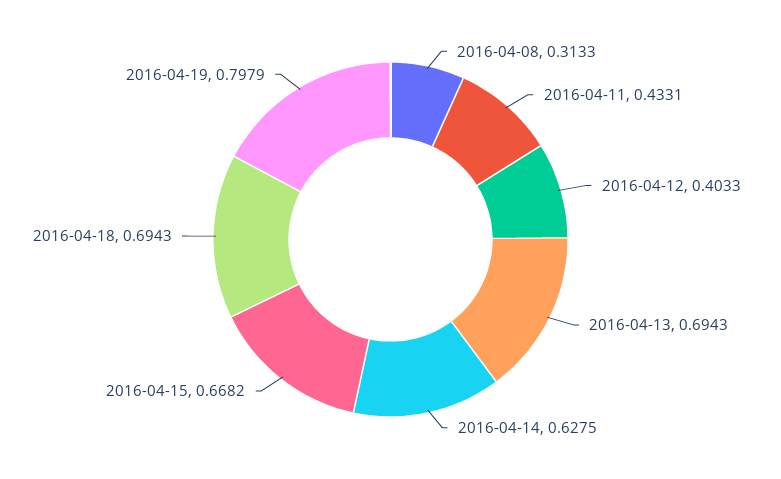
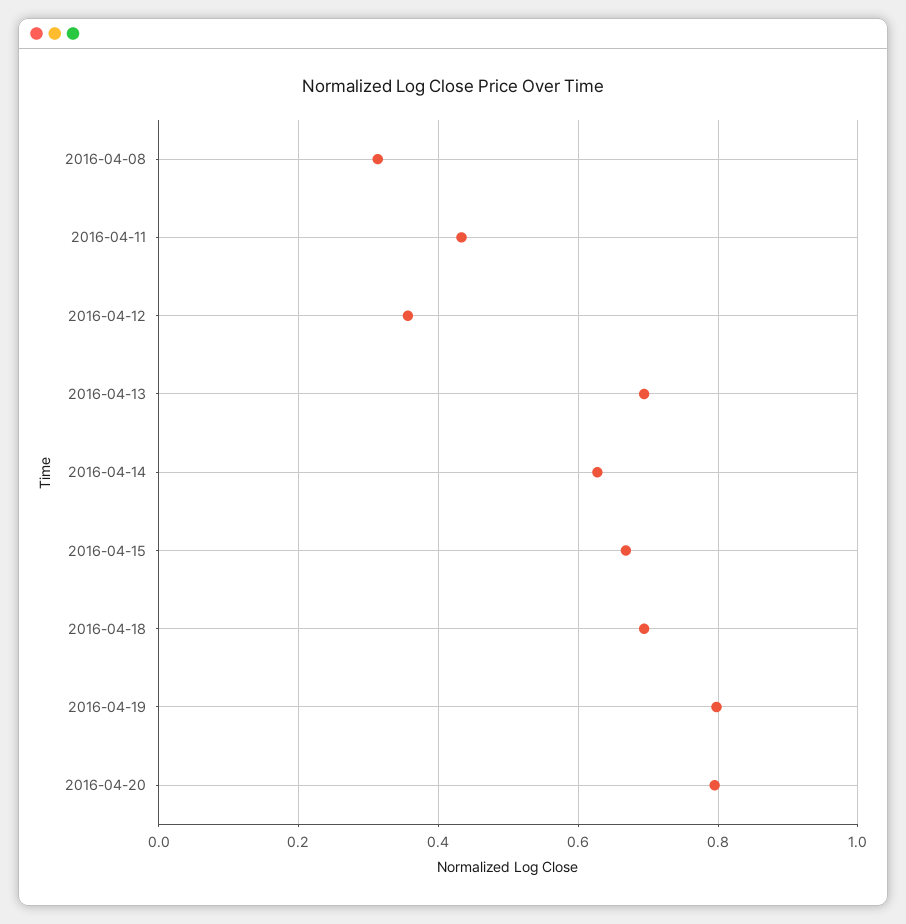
2016-04-12: 0.4033 -> 0.36
2016-04-20: none -> 0.8

